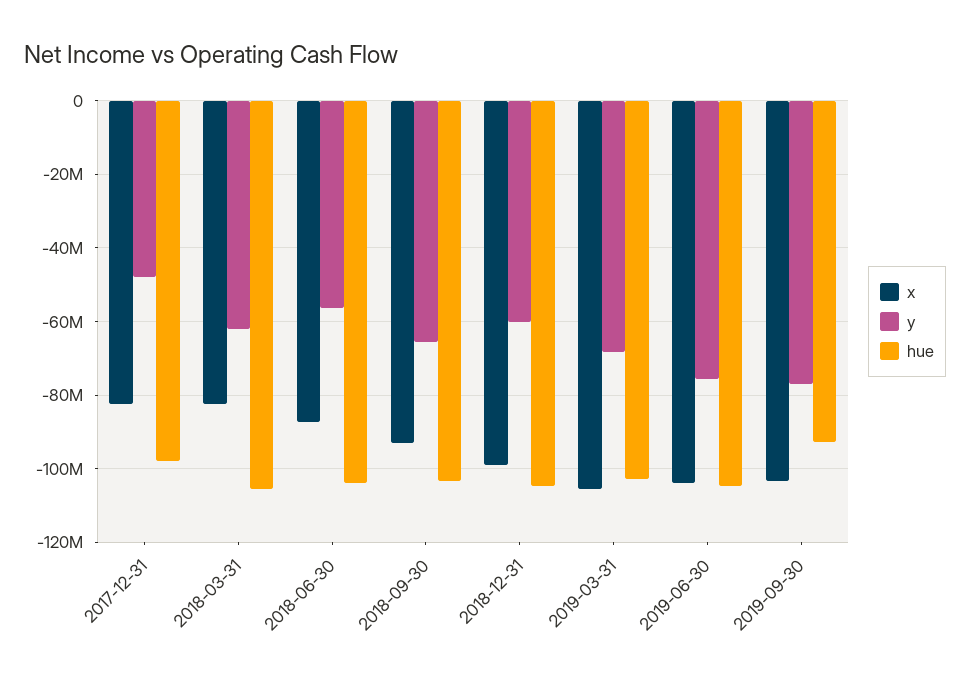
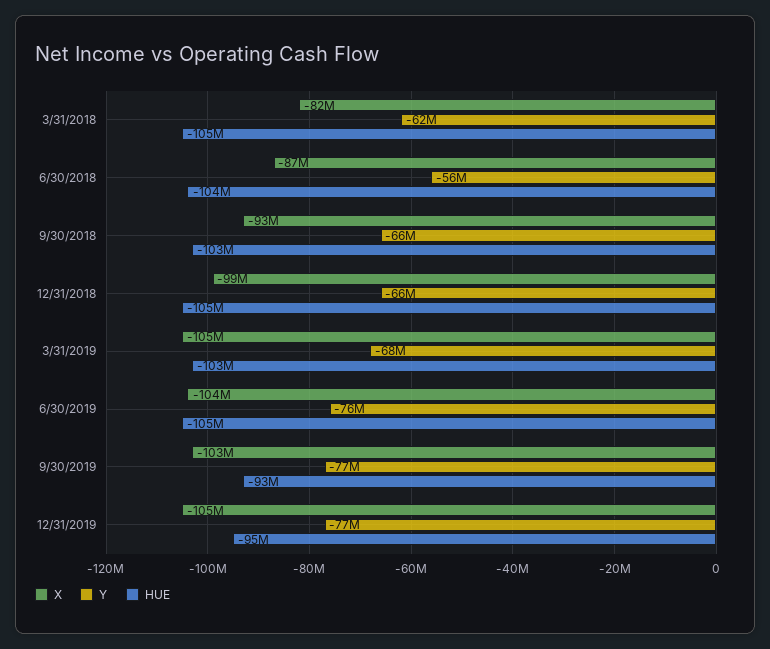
x, 2017-12-31: -82000000 -> none
y, 2017-12-31: -48000000 -> none
hue, 2017-12-31: -98000000 -> none
y, 2018-12-31: -60000000 -> -66000000
x, 12/31/2019: none -> -105000000
y, 12/31/2019: none -> -77000000
hue, 12/31/2019: none -> -95000000

